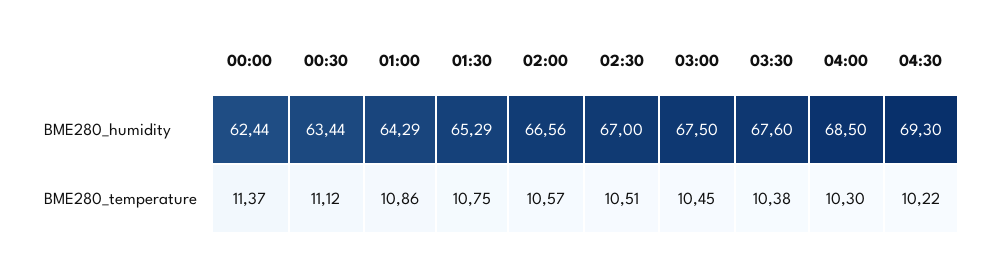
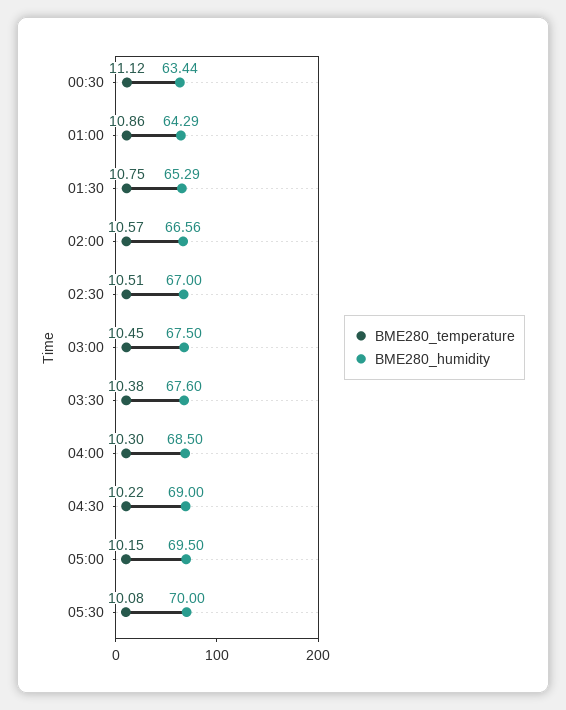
BME280_humidity, 00:00: 62.44 -> none
BME280_humidity, 04:30: 69.3 -> 69
BME280_temperature, 00:00: 11.37 -> none
BME280_temperature, 05:00: none -> 10.15
BME280_humidity, 05:00: none -> 69.5
BME280_temperature, 05:30: none -> 10.08
BME280_humidity, 05:30: none -> 70

